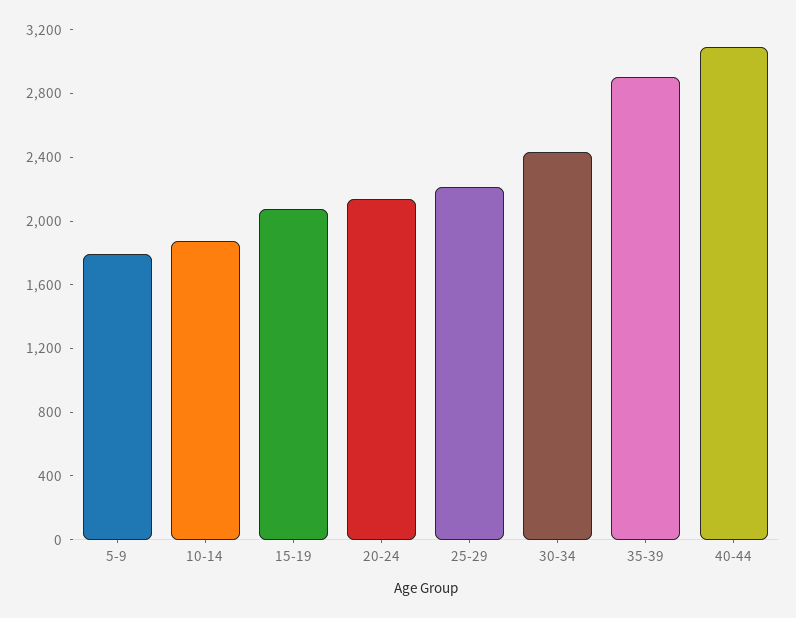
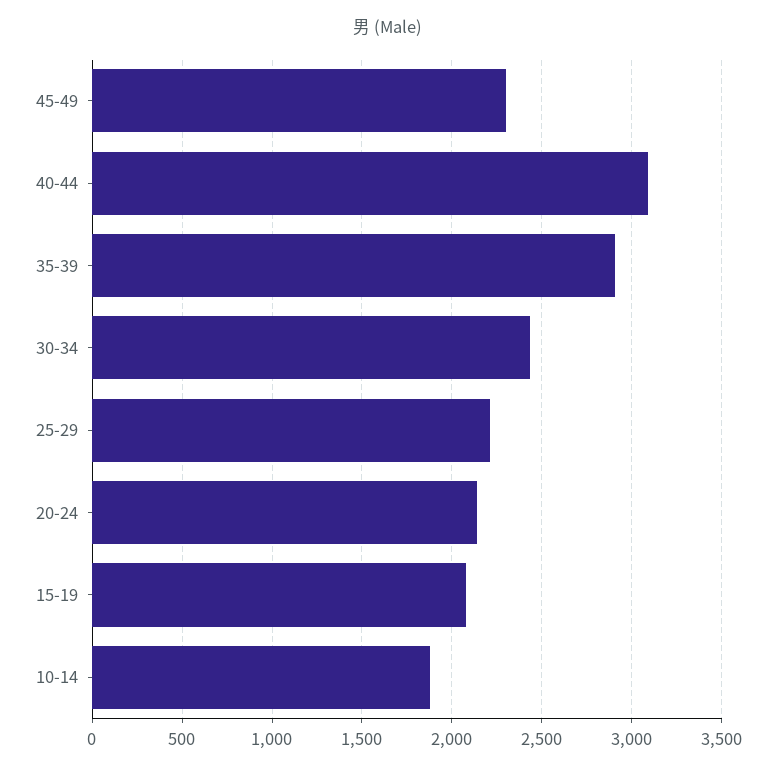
5-9: 1800 -> none
45-49: none -> 2300

